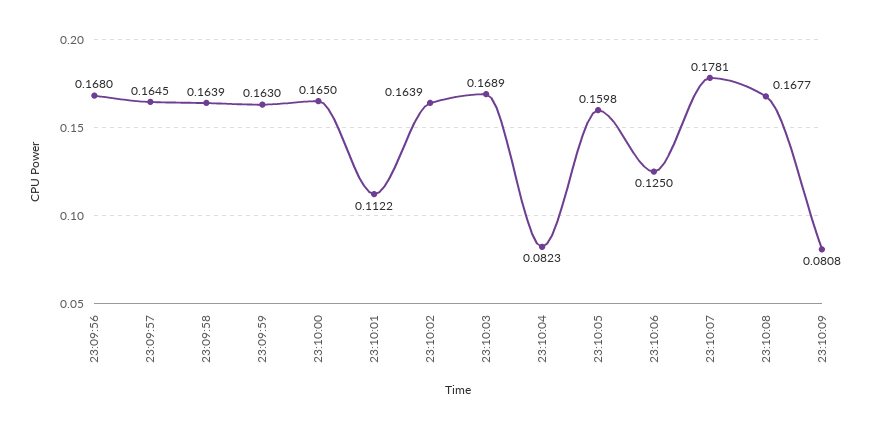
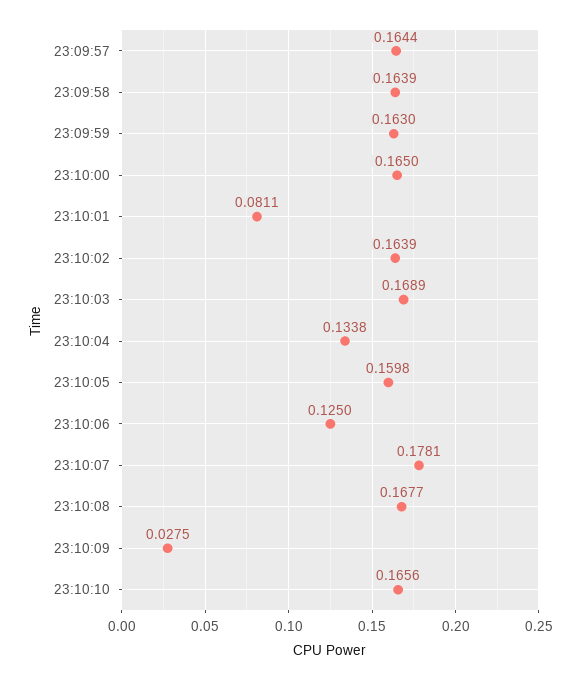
23:09:56: 0.168 -> none
23:09:57: 0.1645 -> 0.1644
23:10:01: 0.1122 -> 0.0811
23:10:04: 0.0823 -> 0.1338
23:10:09: 0.0808 -> 0.0275
23:10:10: none -> 0.1656

